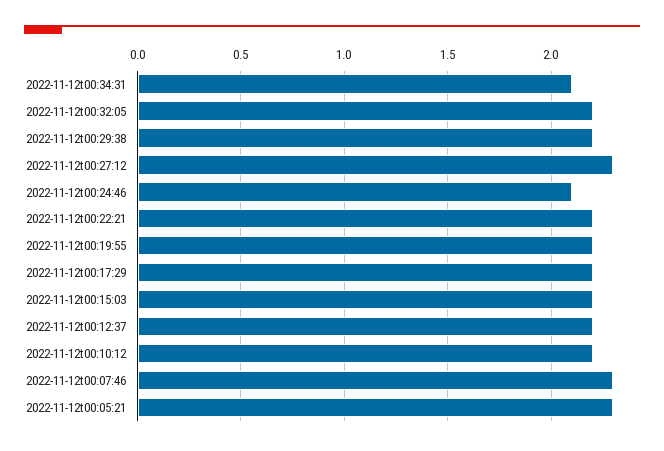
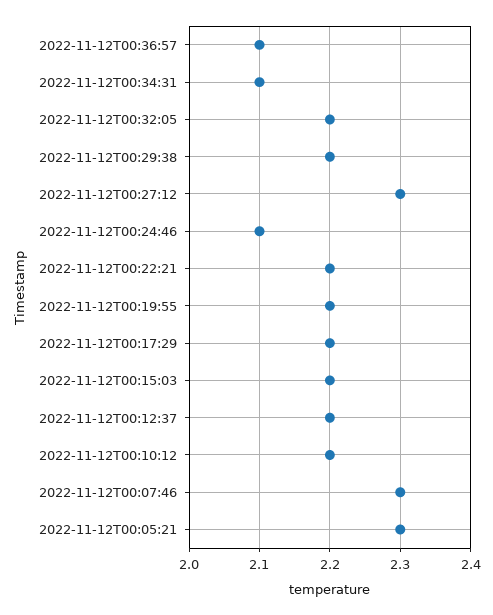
2022-11-12T00:36:57: none -> 2.1

